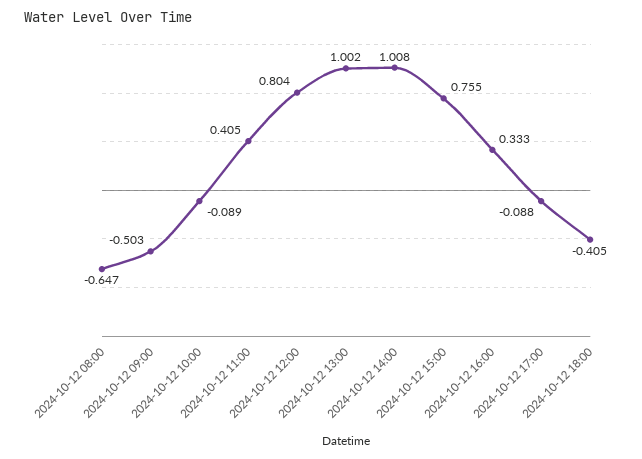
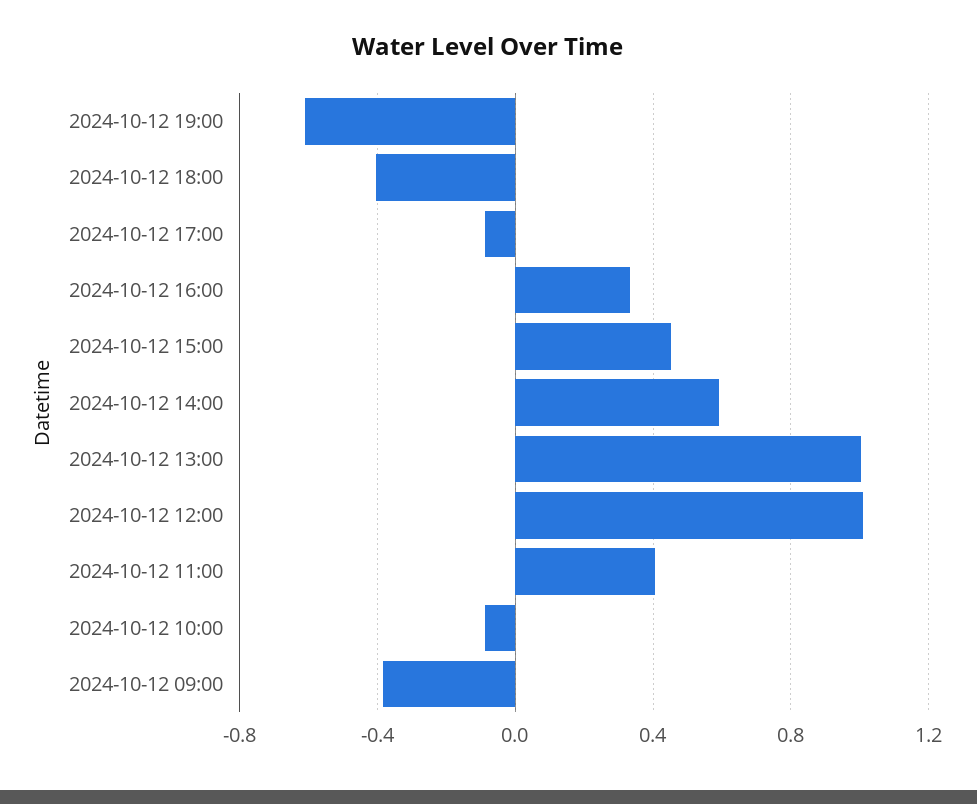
2024-10-12 08:00: -0.647 -> none
2024-10-12 09:00: -0.503 -> -0.4
2024-10-12 12:00: 0.804 -> 1
2024-10-12 14:00: 1.008 -> 0.6
2024-10-12 15:00: 0.755 -> 0.45
2024-10-12 19:00: none -> -0.6

